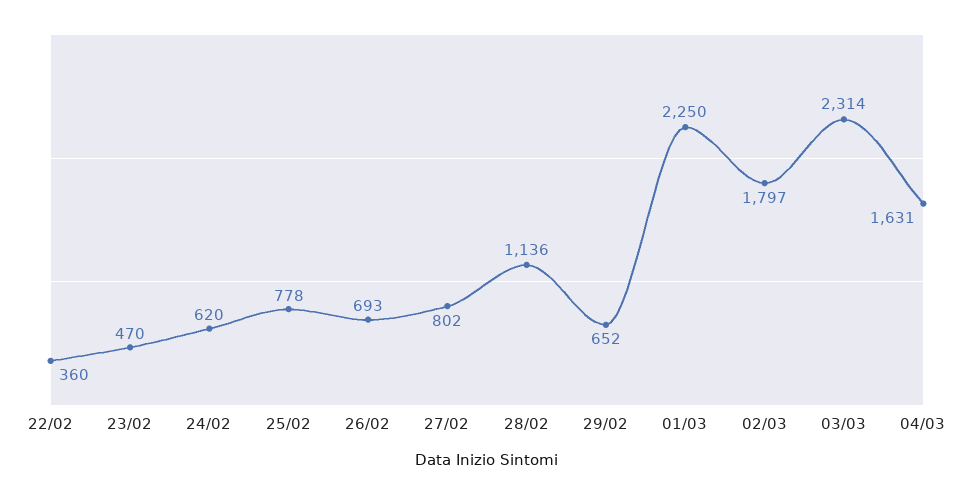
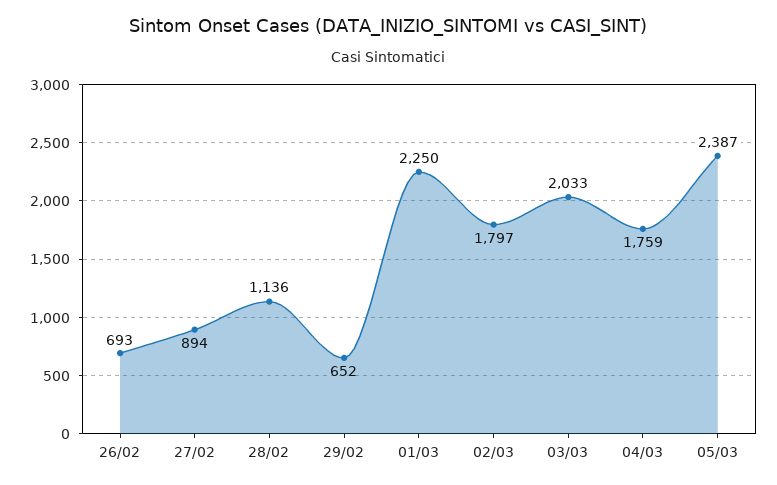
22/02: 360 -> none
23/02: 470 -> none
24/02: 620 -> none
25/02: 778 -> none
27/02: 802 -> 894
03/03: 2314 -> 2033
04/03: 1631 -> 1759
05/03: none -> 2387

